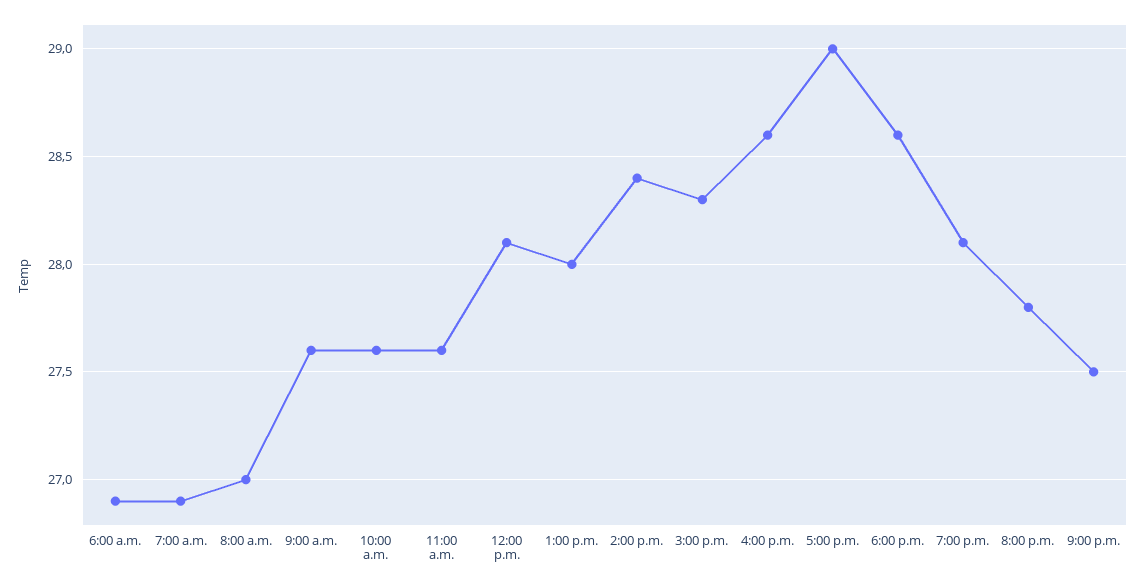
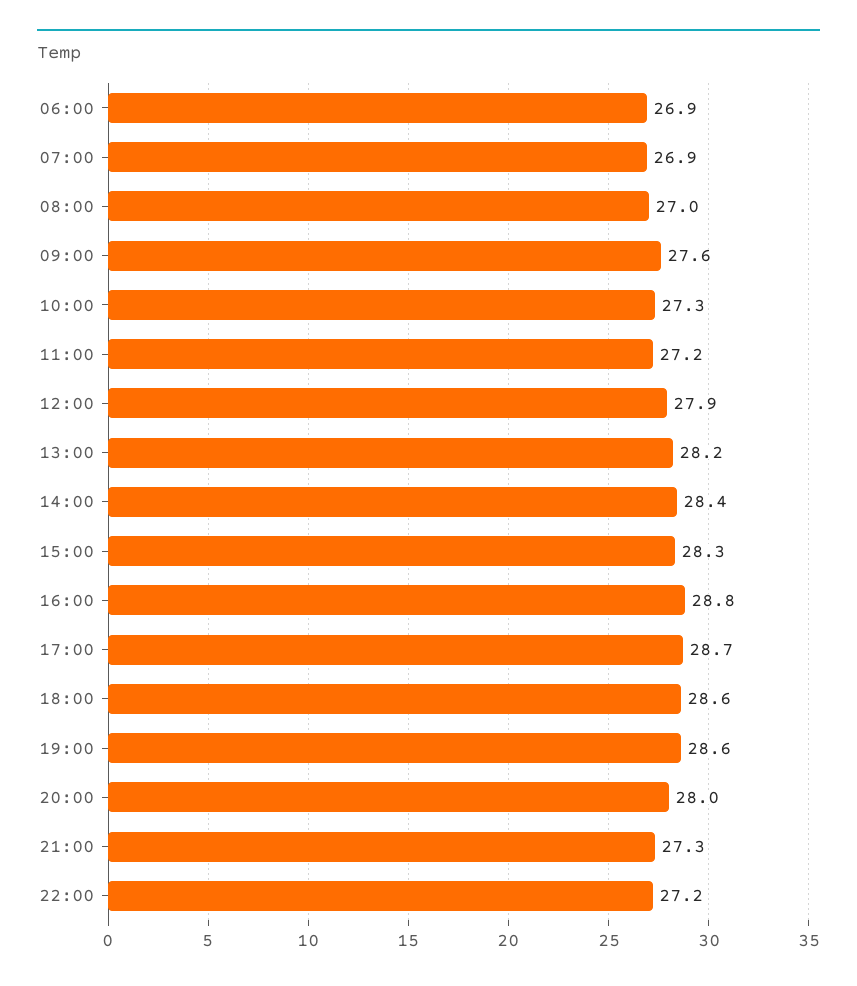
10:00 a.m.: 27.6 -> 27.3
11:00 a.m.: 27.6 -> 27.2
12:00 p.m.: 28.1 -> 27.9
1:00 p.m.: 28 -> 28.2
4:00 p.m.: 28.6 -> 28.8
5:00 p.m.: 29 -> 28.7
7:00 p.m.: 28.1 -> 28.6
8:00 p.m.: 27.8 -> 28
9:00 p.m.: 27.5 -> 27.3
22:00: none -> 27.2

